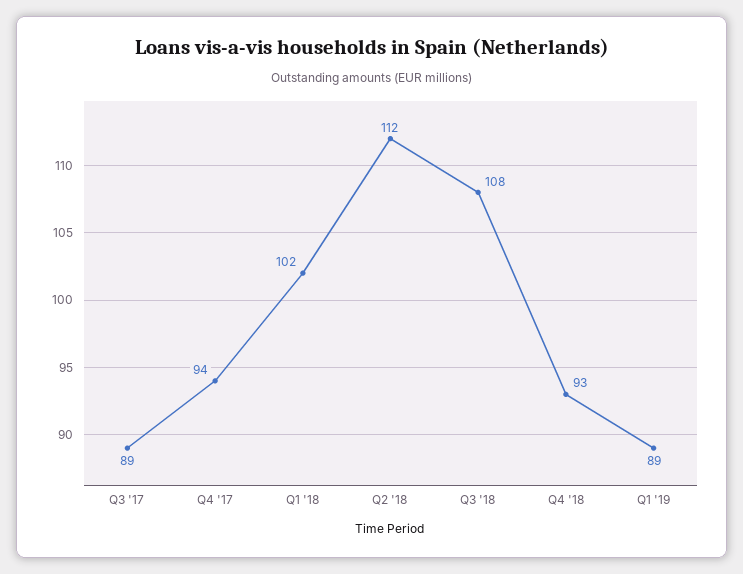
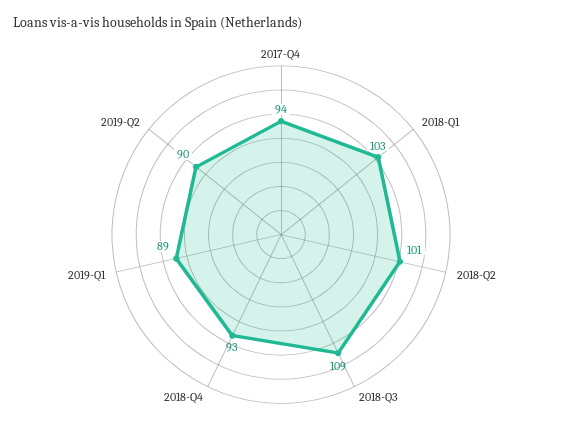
Q3 '17: 89 -> none
Q1 '18: 102 -> 103
Q2 '18: 112 -> 101
Q3 '18: 108 -> 109
2019-Q2: none -> 90

